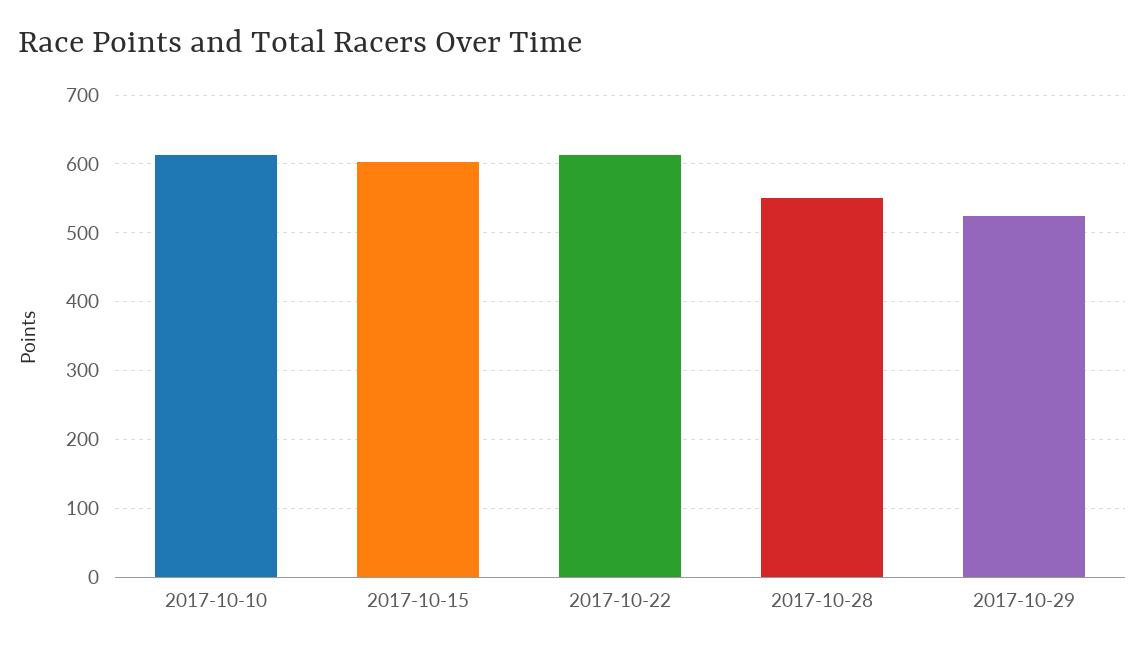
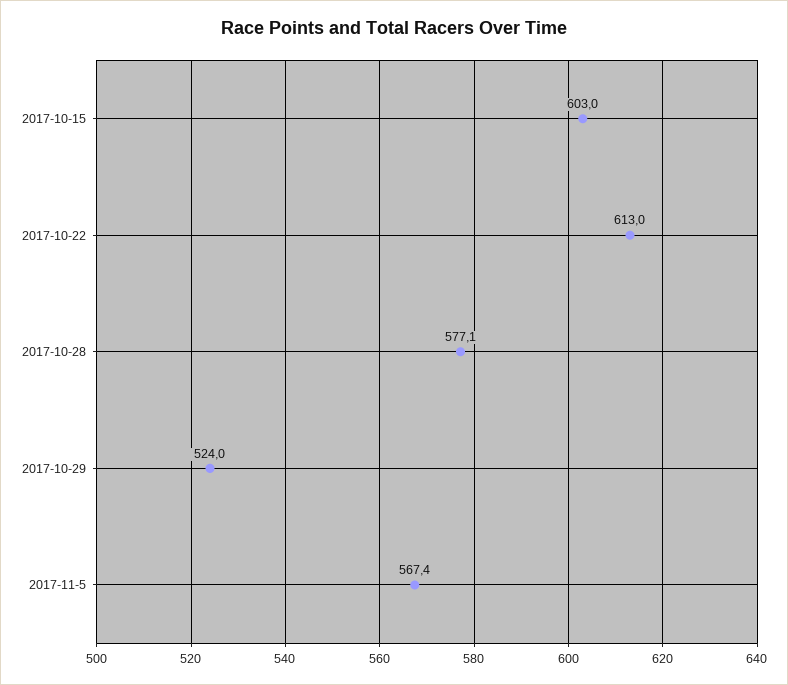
2017-10-10: 610 -> none
2017-10-28: 550 -> 577.1
2017-11-5: none -> 567.4

